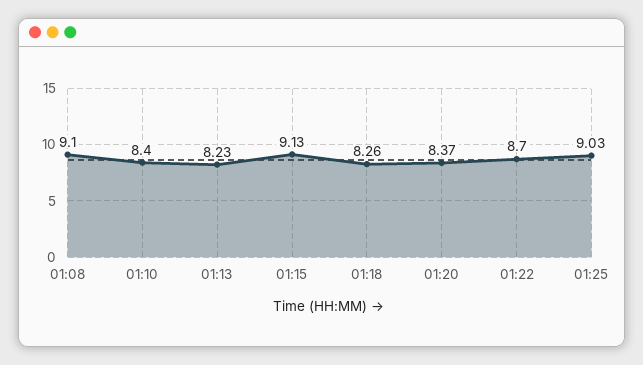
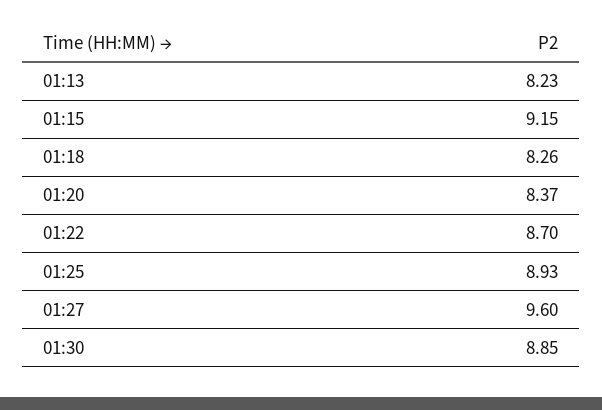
01:08: 9.1 -> none
01:10: 8.4 -> none
01:15: 9.13 -> 9.15
01:25: 9.03 -> 8.93
01:27: none -> 9.6
01:30: none -> 8.85

